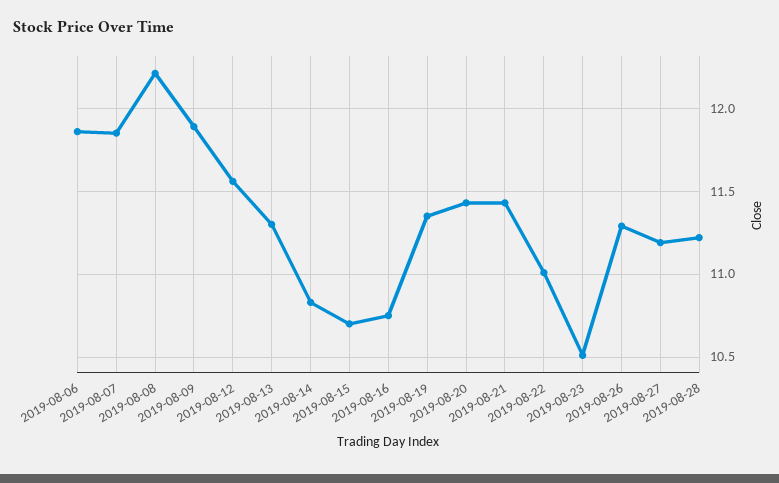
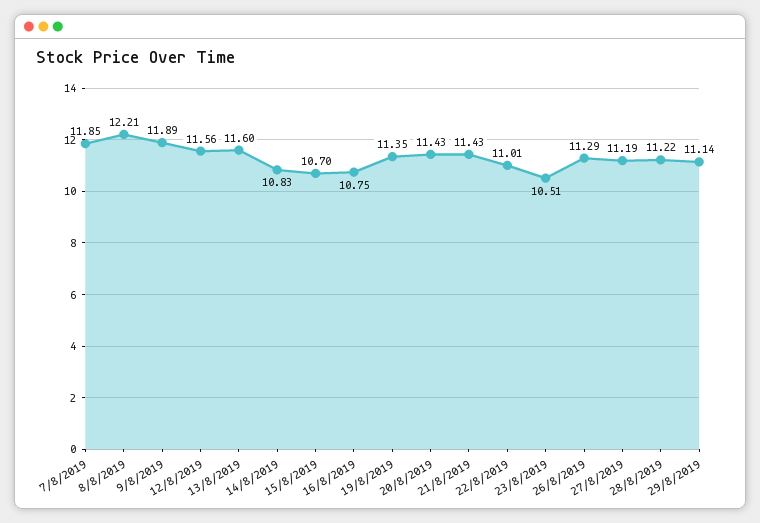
2019-08-06: 11.85 -> none
2019-08-13: 11.3 -> 11.6
29/8/2019: none -> 11.14

